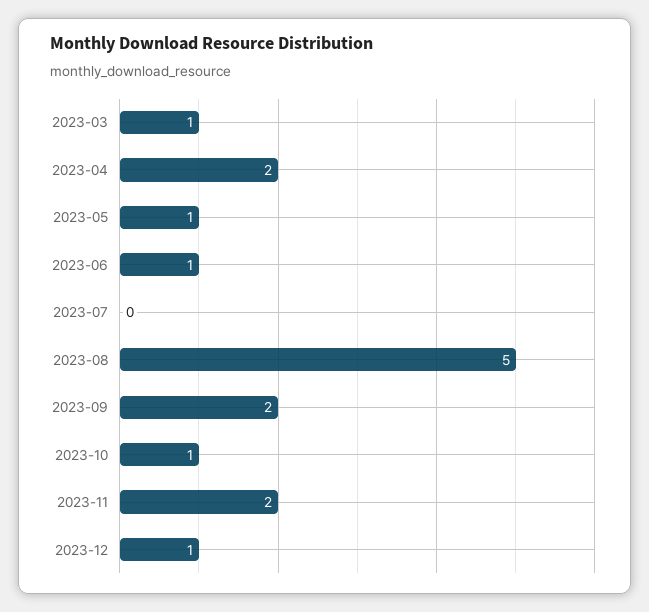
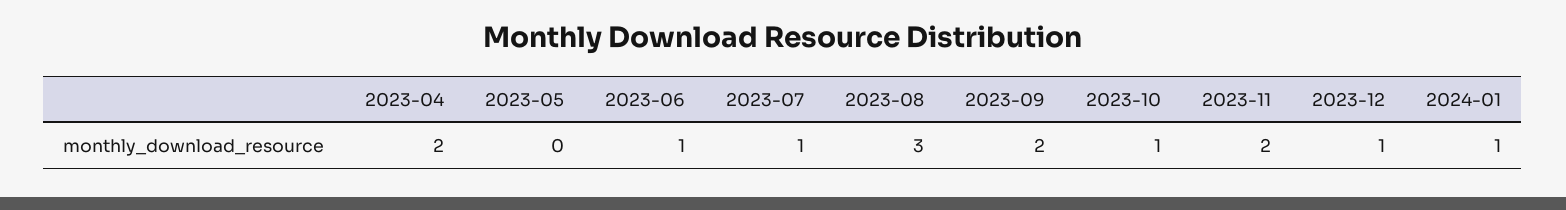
2023-03: 1 -> none
2023-05: 1 -> 0
2023-07: 0 -> 1
2023-08: 5 -> 3
2024-01: none -> 1

